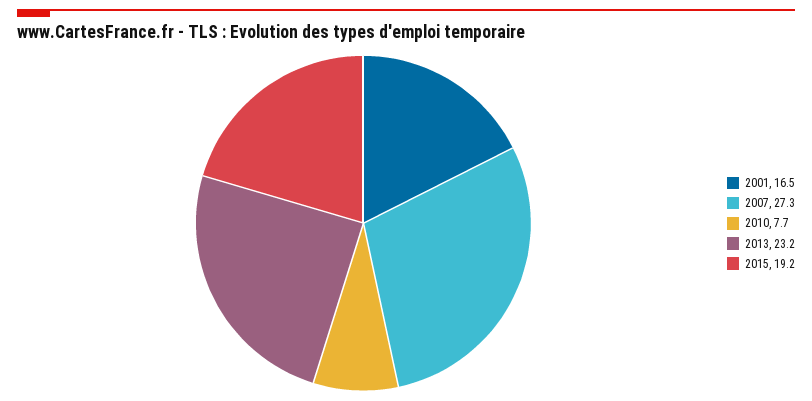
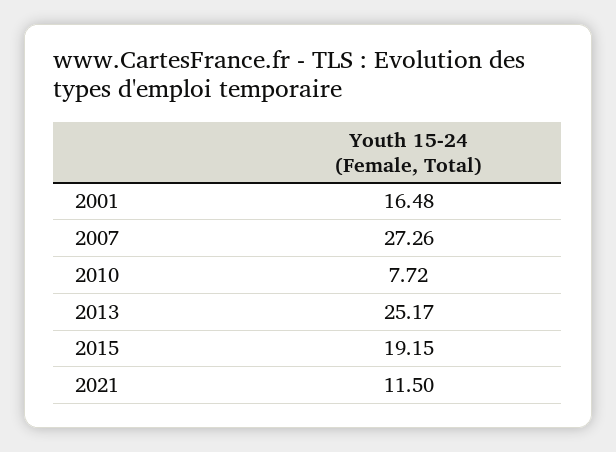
2013: 23.2 -> 25.17
2021: none -> 11.5

